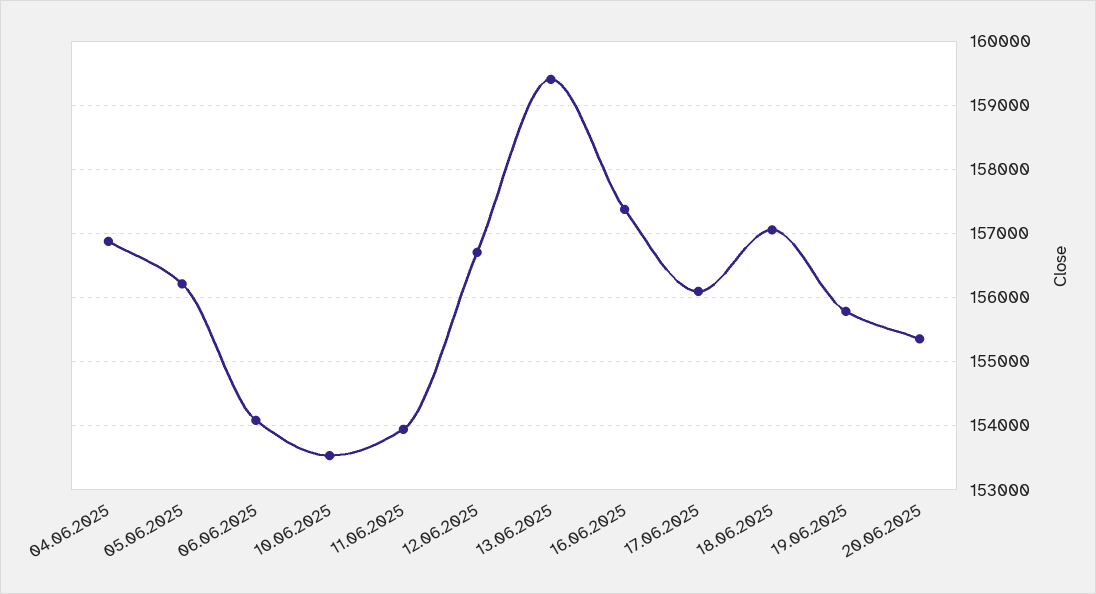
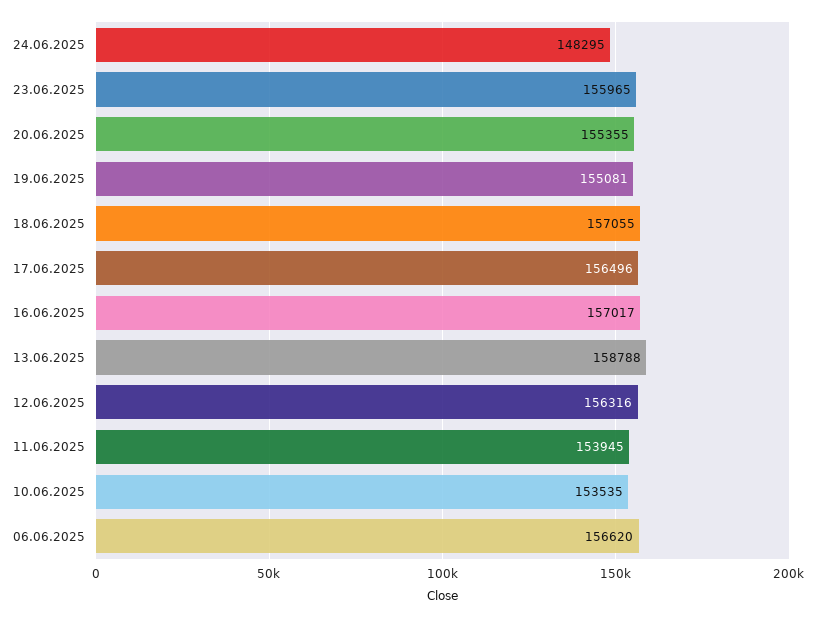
04.06.2025: 156900 -> none
05.06.2025: 156200 -> none
06.06.2025: 154100 -> 156620
12.06.2025: 156700 -> 156316
13.06.2025: 159400 -> 158788
16.06.2025: 157400 -> 157017
17.06.2025: 156100 -> 156496
19.06.2025: 155800 -> 155081
24.06.2025: none -> 148295
23.06.2025: none -> 155965

